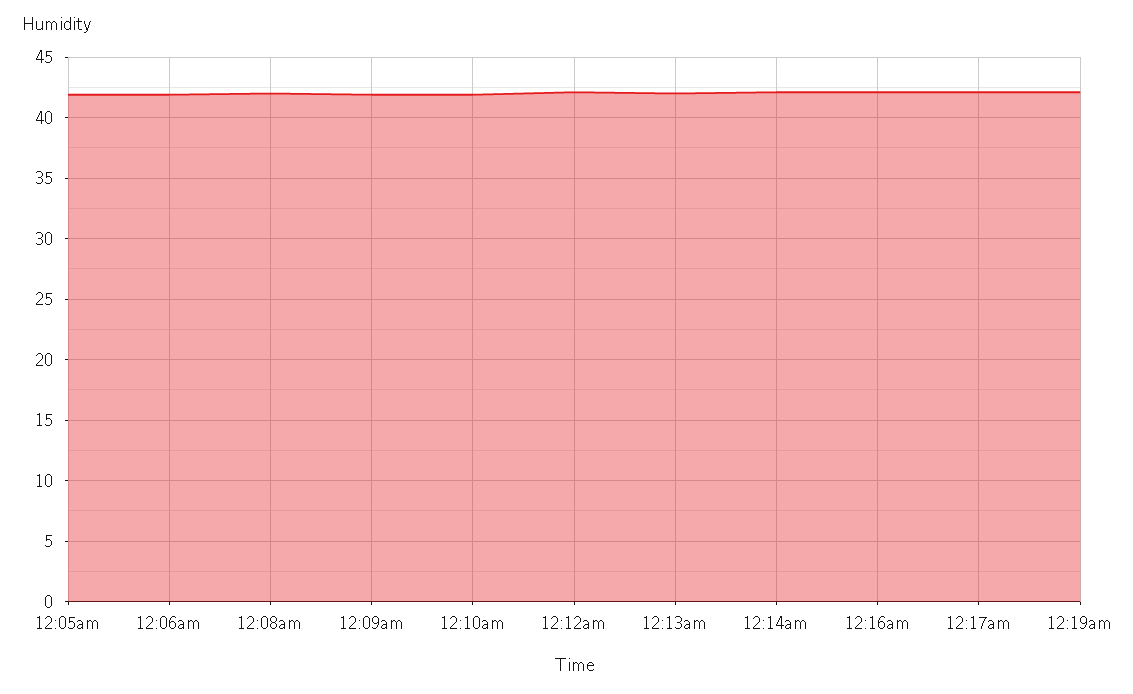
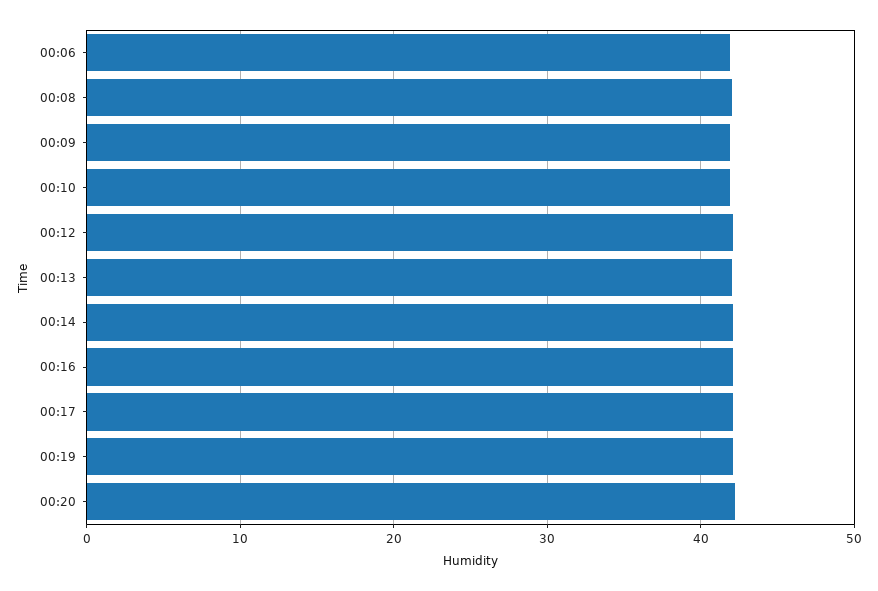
12:05am: 42 -> none
00:20: none -> 42

